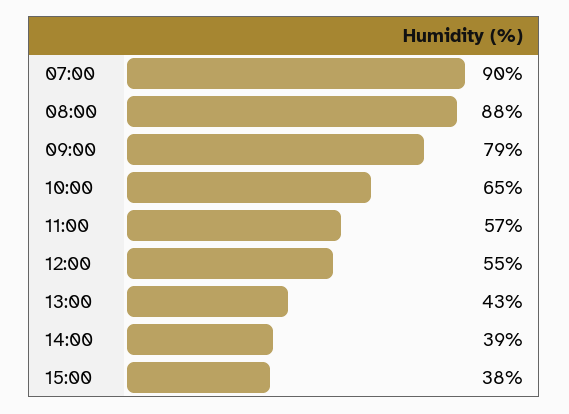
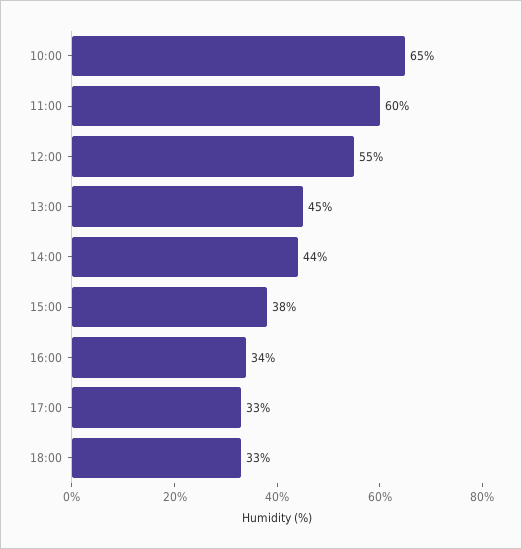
07:00: 90 -> none
08:00: 88 -> none
09:00: 79 -> none
11:00: 57 -> 60
13:00: 43 -> 45
14:00: 39 -> 44
16:00: none -> 34
17:00: none -> 33
18:00: none -> 33

